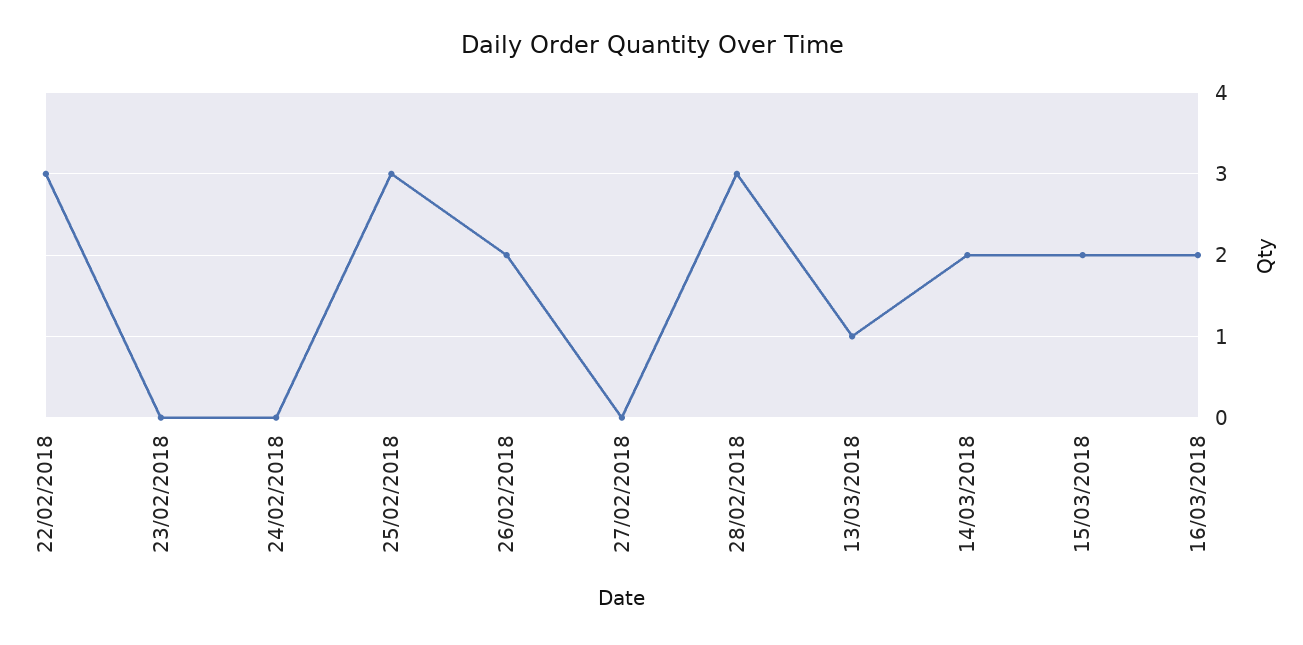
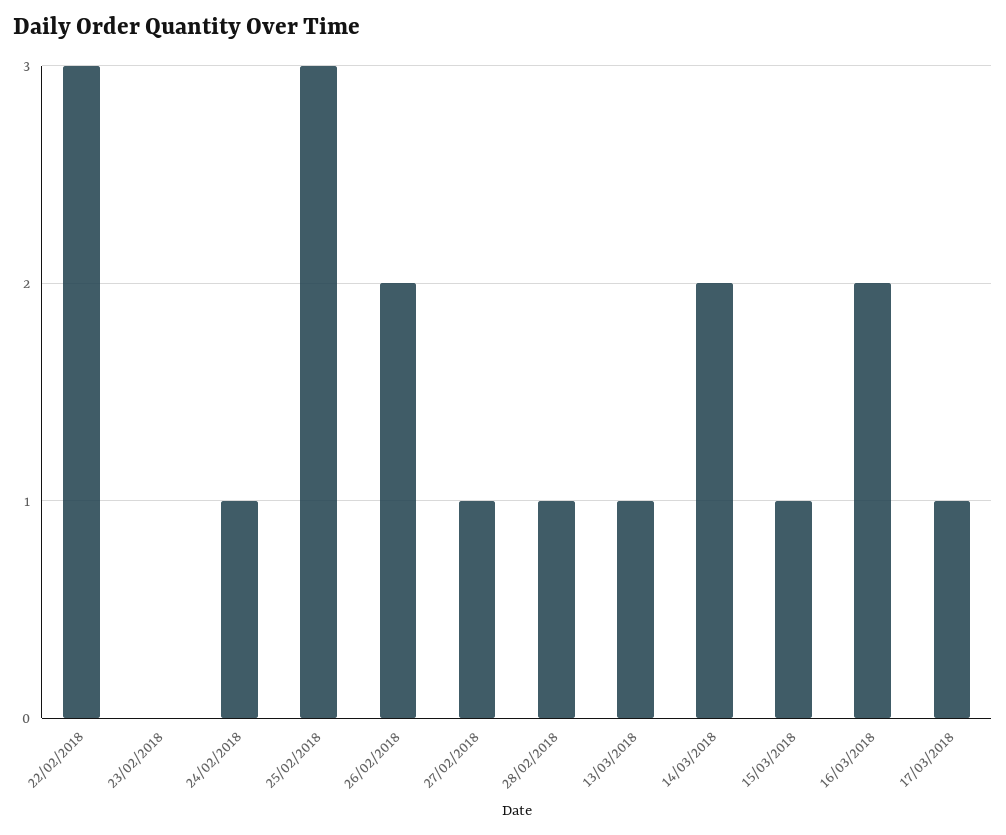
24/02/2018: 0 -> 1
27/02/2018: 0 -> 1
28/02/2018: 3 -> 1
15/03/2018: 2 -> 1
17/03/2018: none -> 1

